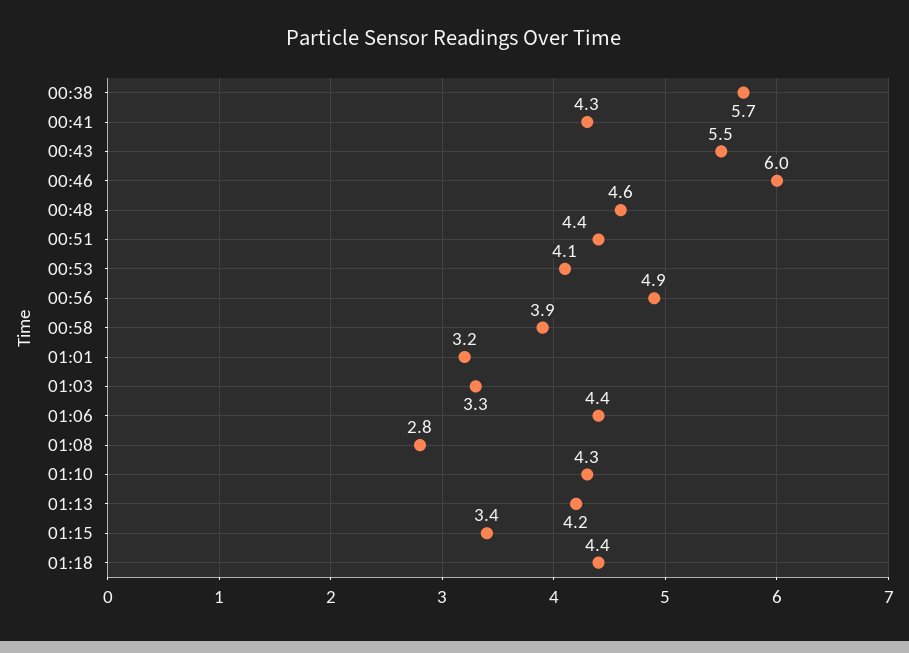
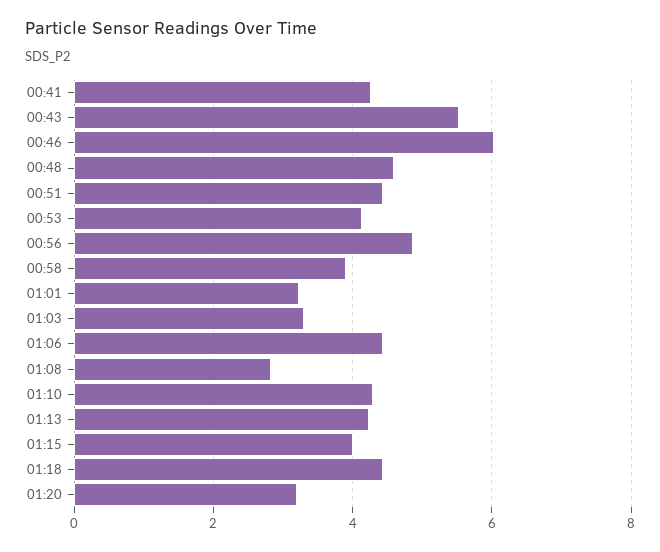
00:38: 5.7 -> none
01:15: 3.4 -> 4
01:20: none -> 3.2

